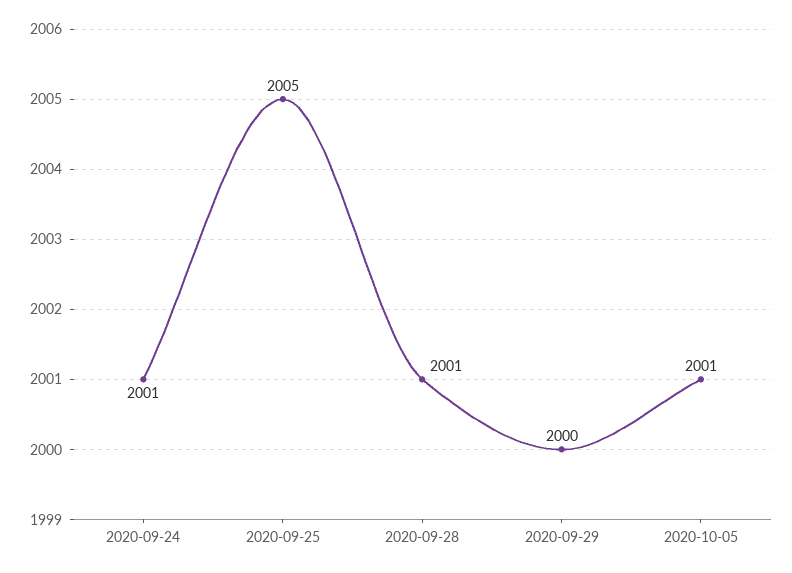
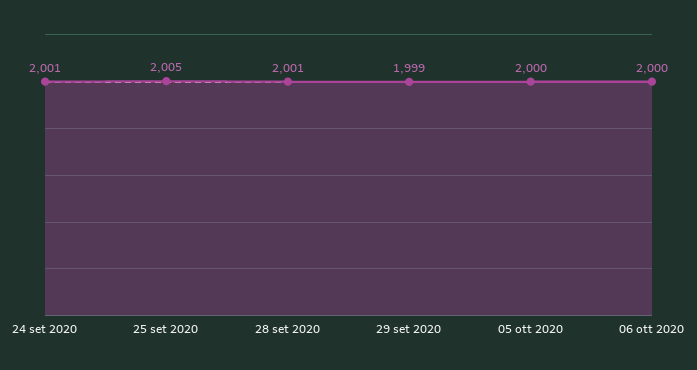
2020-09-29: 2000 -> 1999
2020-10-05: 2001 -> 2000
06 ott 2020: none -> 2000

